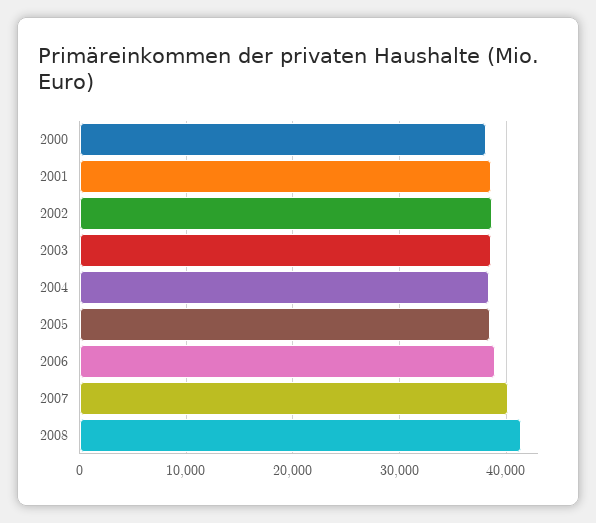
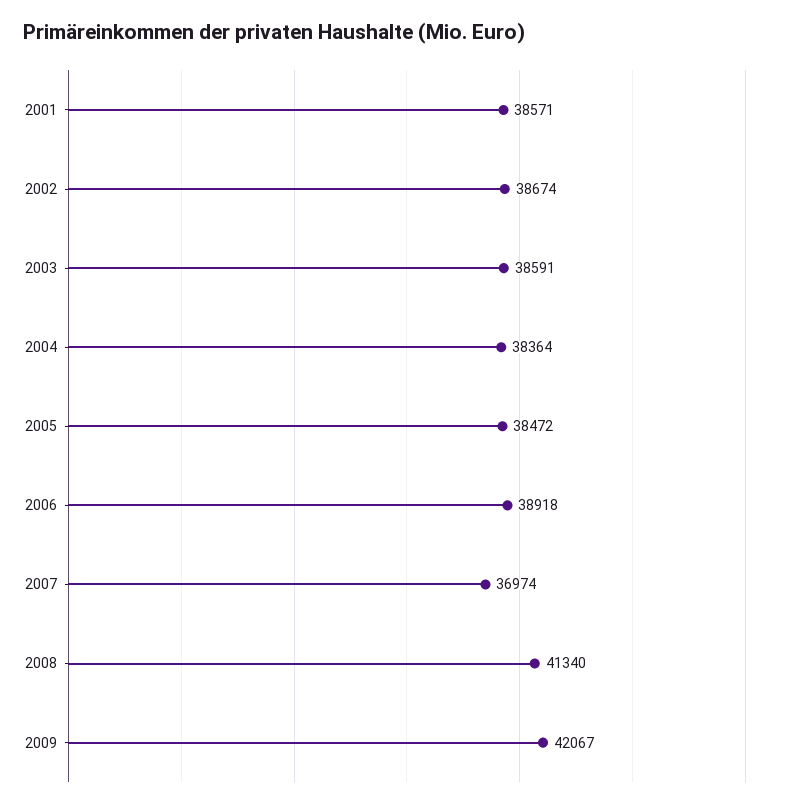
2000: 38000 -> none
2007: 40000 -> 36974
2009: none -> 42067

